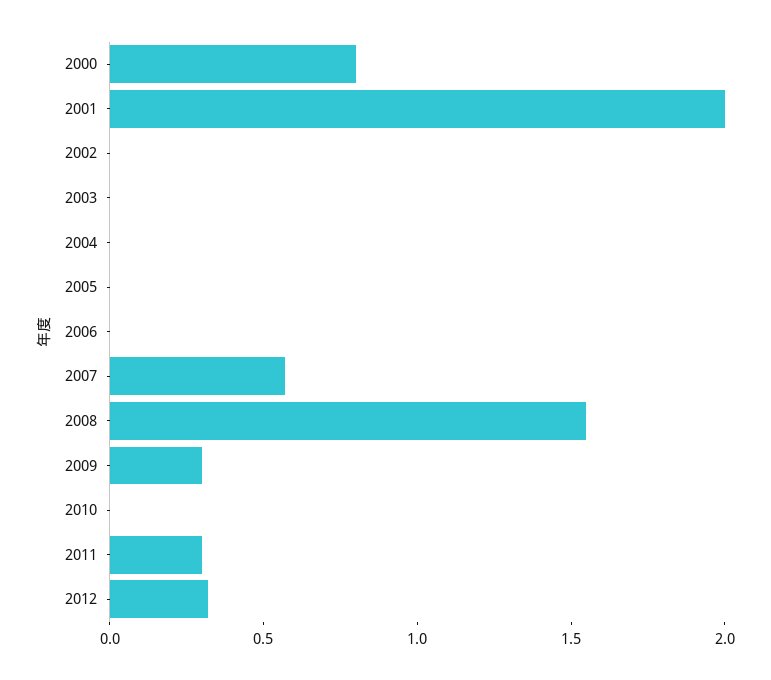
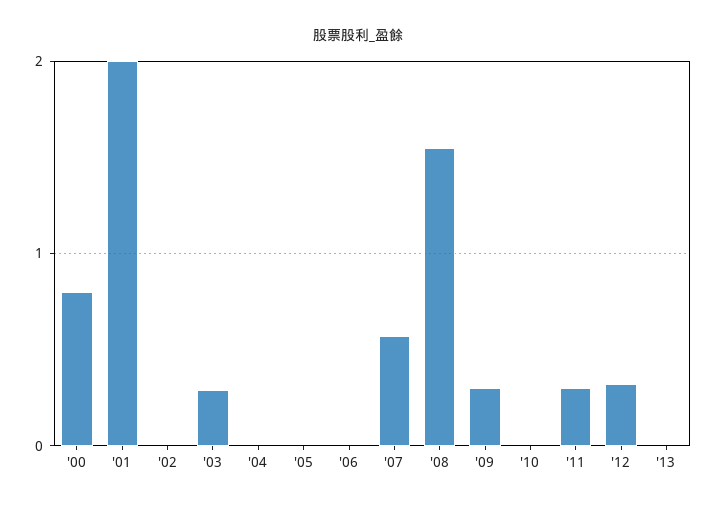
2003: 0 -> 0.3
'13: none -> 0

